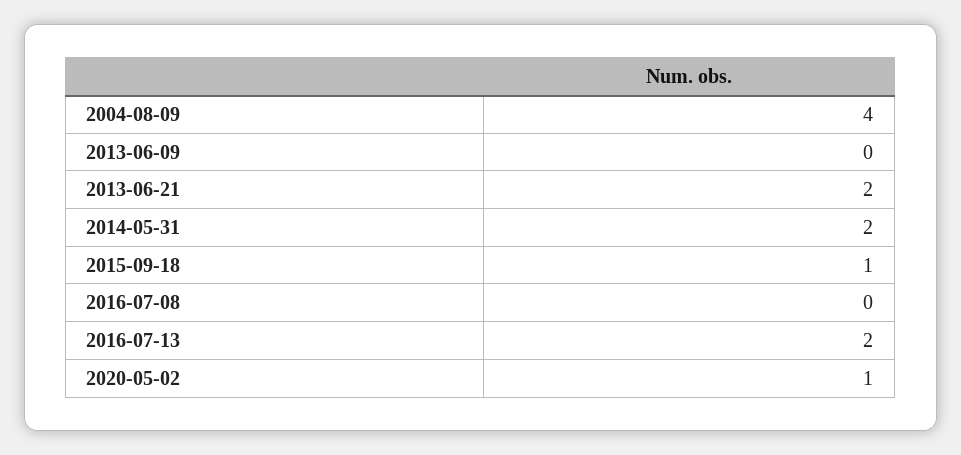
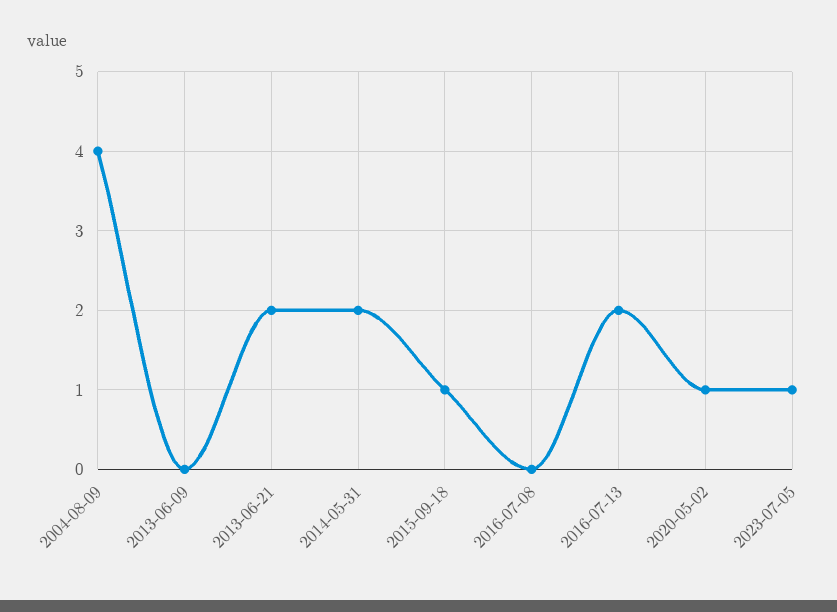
2023-07-05: none -> 1

